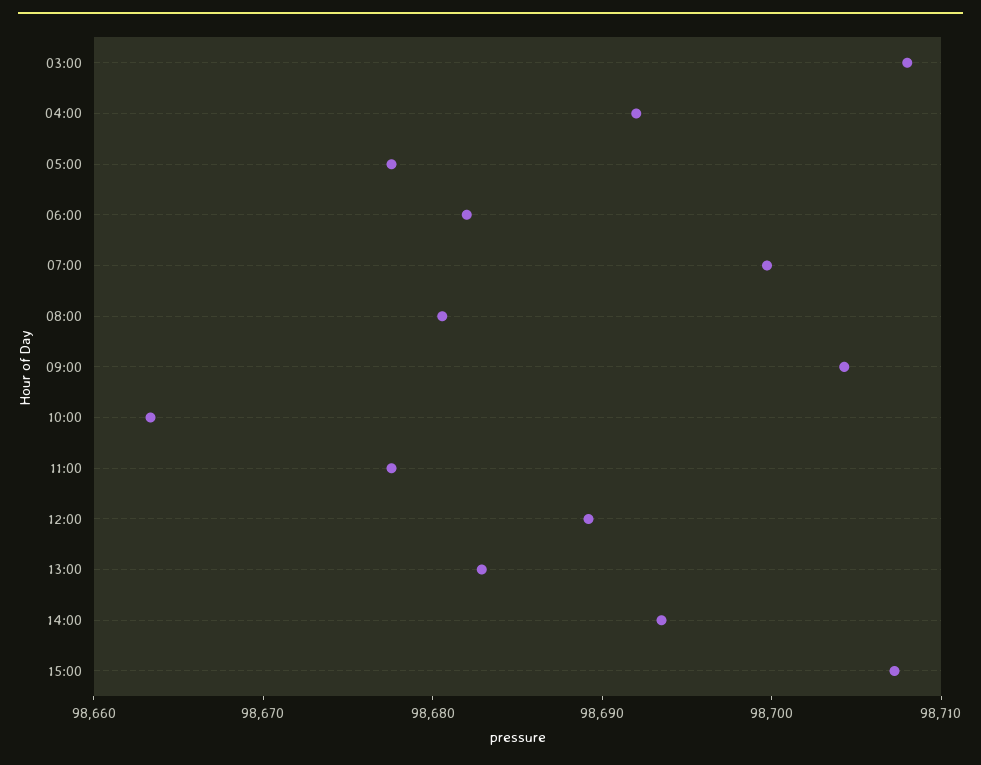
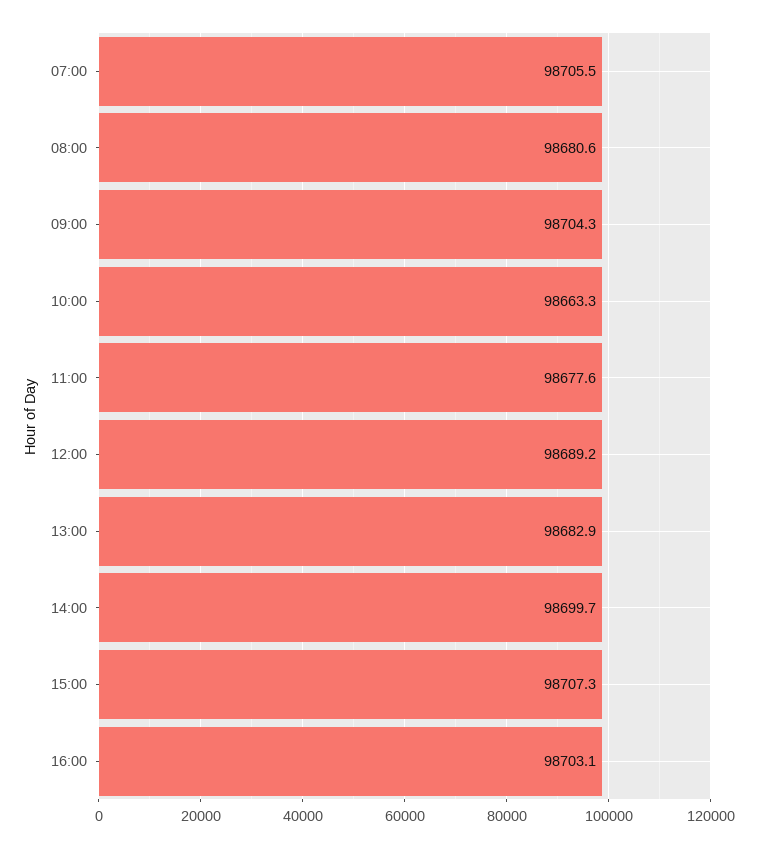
03:00: 98708 -> none
04:00: 98692 -> none
05:00: 98678 -> none
06:00: 98682 -> none
07:00: 98700 -> 98705.5
14:00: 98694 -> 98699.7
16:00: none -> 98703.1

